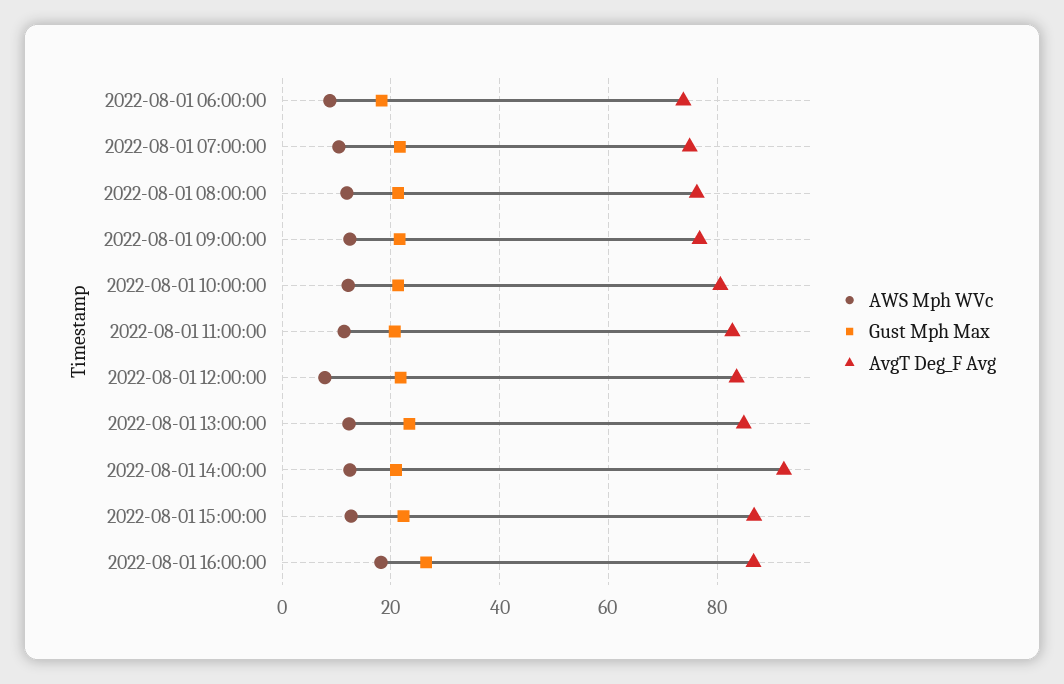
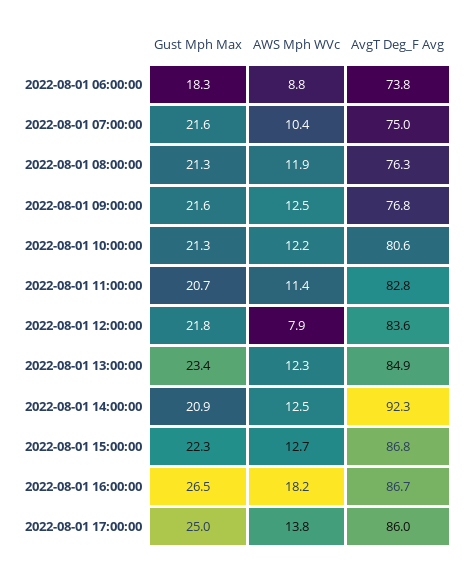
Gust Mph Max, 2022-08-01 17:00:00: none -> 25
AWS Mph WVc, 2022-08-01 17:00:00: none -> 13.8
AvgT Deg_F Avg, 2022-08-01 17:00:00: none -> 86

